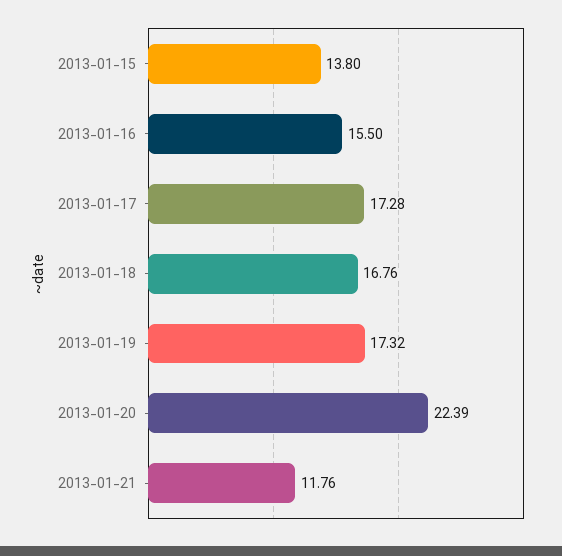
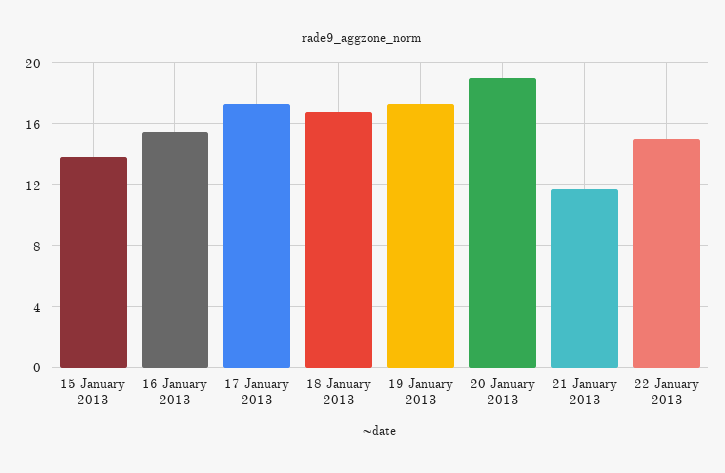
2013-01-20: 22.39 -> 19
22 January 2013: none -> 15

